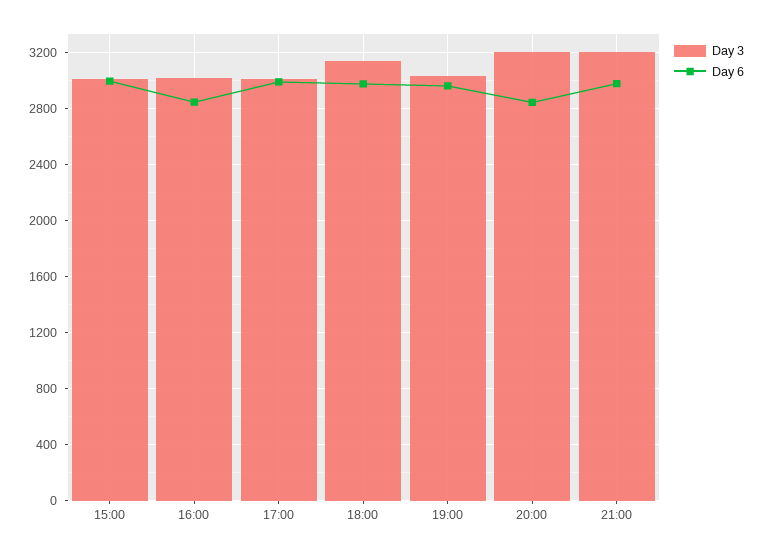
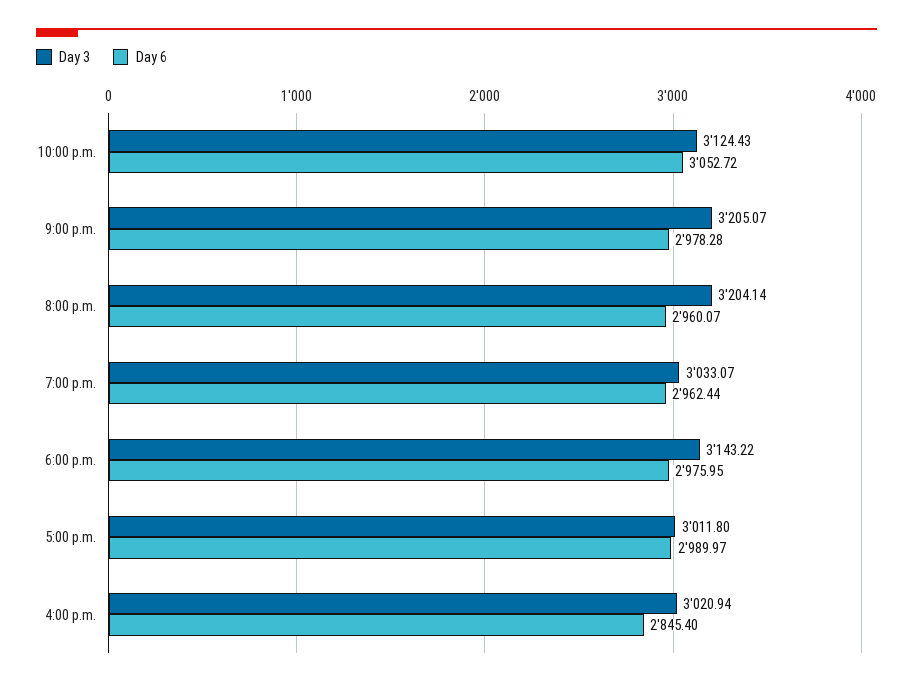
Day 3, 15:00: 3000 -> none
Day 6, 15:00: 3000 -> none
Day 6, 20:00: 2850 -> 2960.07
Day 3, 10:00 p.m.: none -> 3124.43
Day 6, 10:00 p.m.: none -> 3052.72

